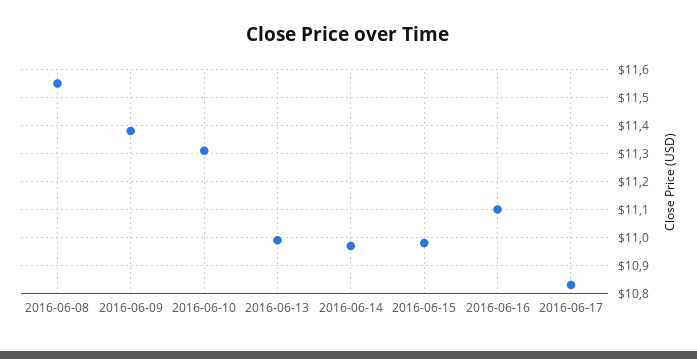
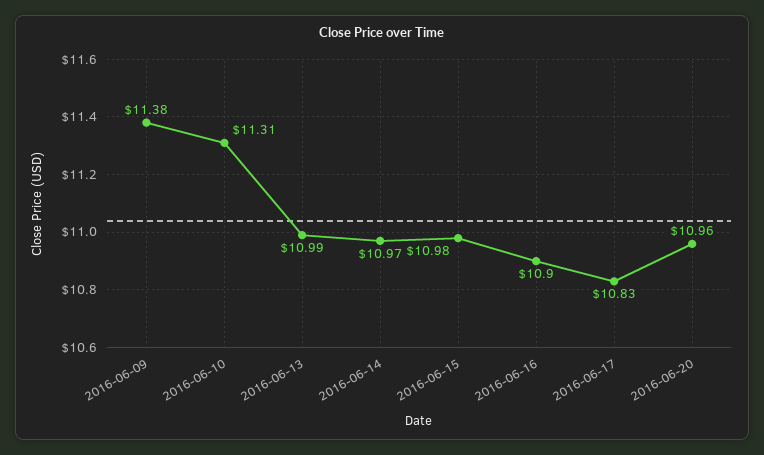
2016-06-08: 11.55 -> none
2016-06-16: 11.1 -> 10.9
2016-06-20: none -> 10.96

